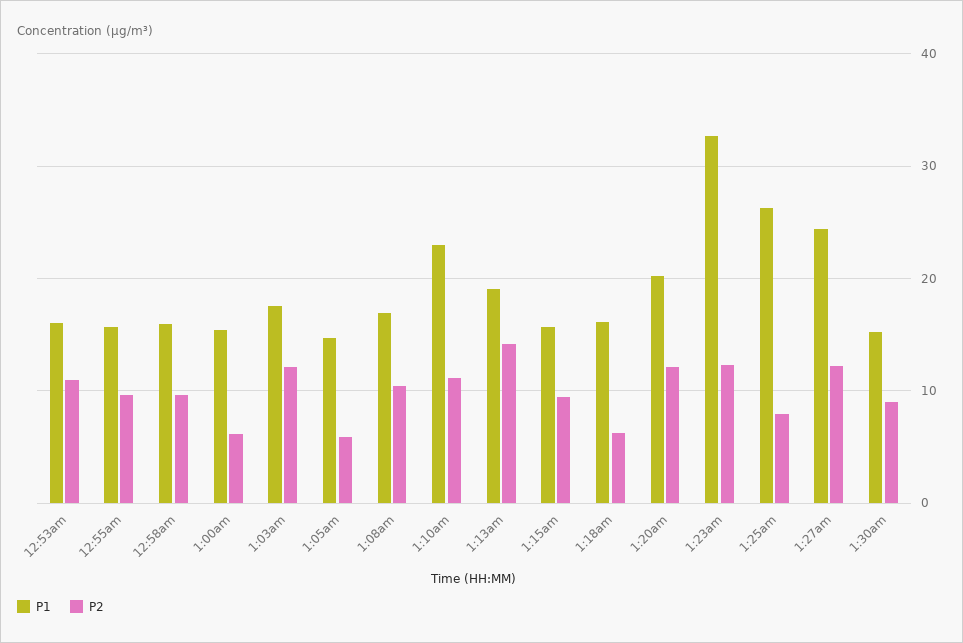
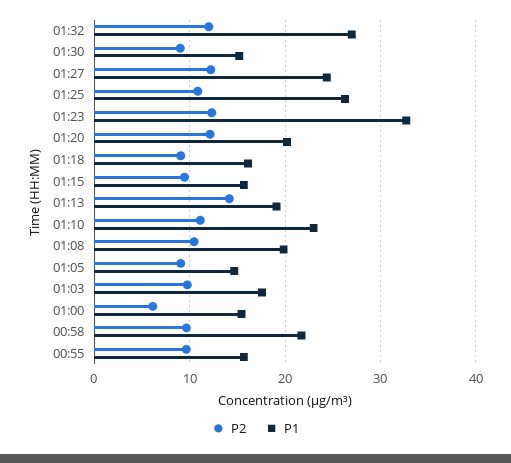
P1, 12:53am: 16 -> none
P2, 12:53am: 11 -> none
P1, 12:58am: 16 -> 22
P2, 1:03am: 12 -> 10
P2, 1:05am: 6 -> 9
P1, 1:08am: 17 -> 20
P2, 1:18am: 6 -> 9
P2, 1:25am: 8 -> 11
P2, 01:32: none -> 12
P1, 01:32: none -> 27

